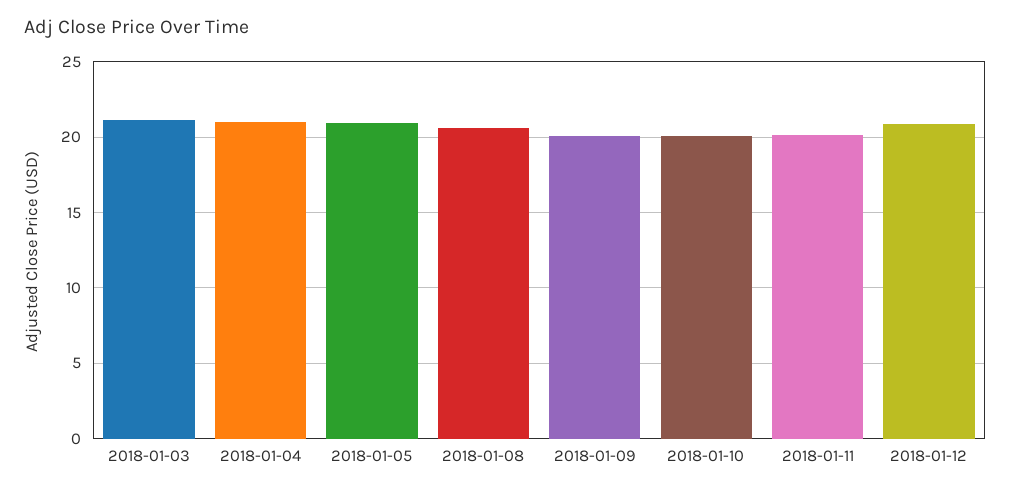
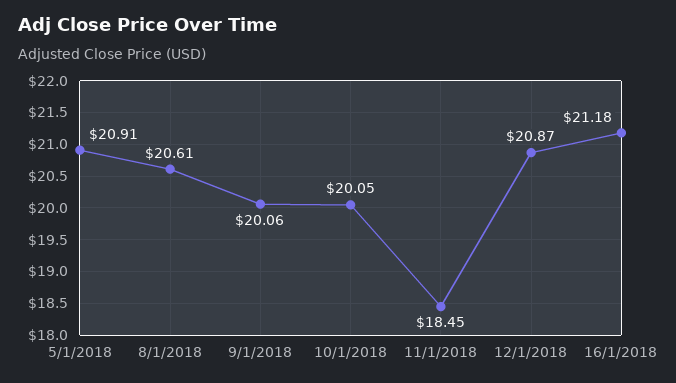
2018-01-03: 21 -> none
2018-01-04: 21 -> none
2018-01-11: 20 -> 18.45
16/1/2018: none -> 21.18

